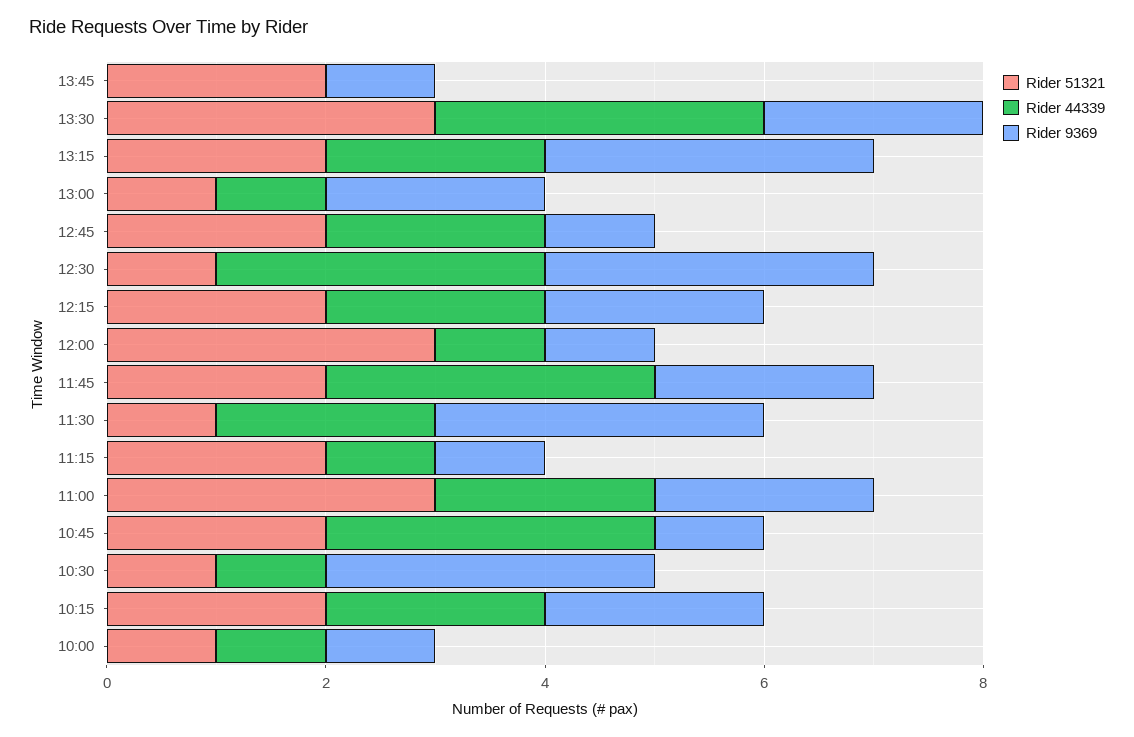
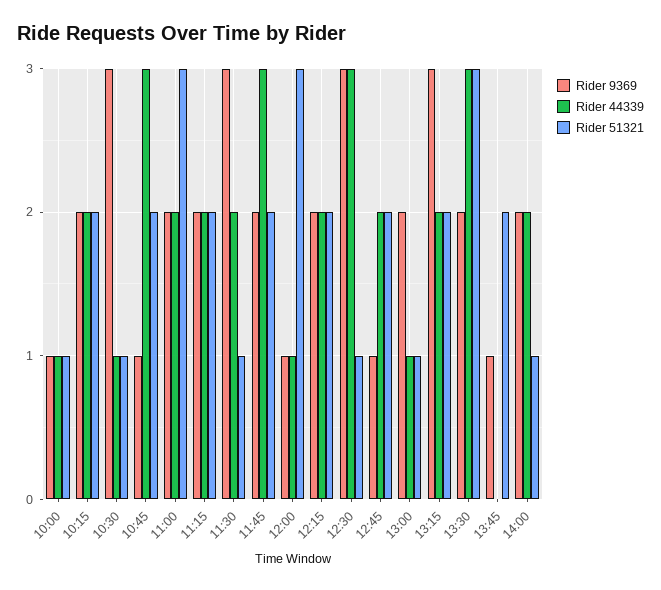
Rider 44339, 11:15: 1 -> 2
Rider 9369, 11:15: 1 -> 2
Rider 9369, 14:00: none -> 2
Rider 44339, 14:00: none -> 2
Rider 51321, 14:00: none -> 1

